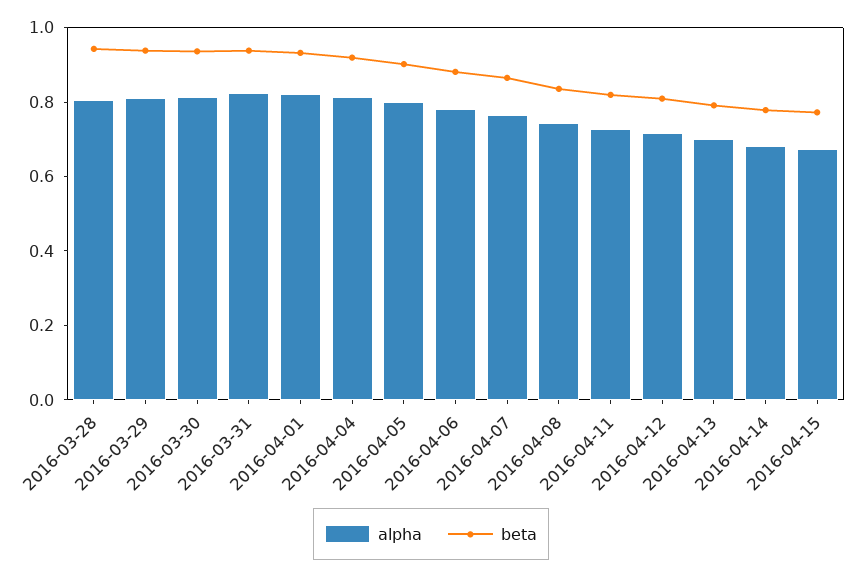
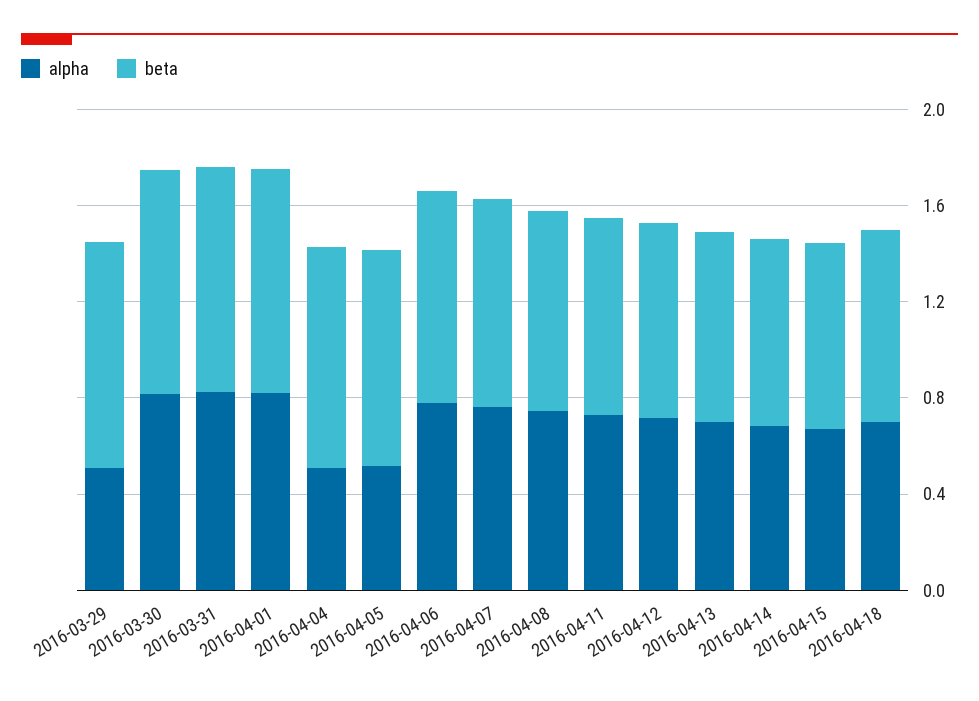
alpha, 2016-03-28: 0.8 -> none
beta, 2016-03-28: 0.95 -> none
alpha, 2016-03-29: 0.8 -> 0.5
alpha, 2016-04-04: 0.8 -> 0.5
alpha, 2016-04-05: 0.8 -> 0.5
alpha, 2016-04-18: none -> 0.7
beta, 2016-04-18: none -> 0.8

